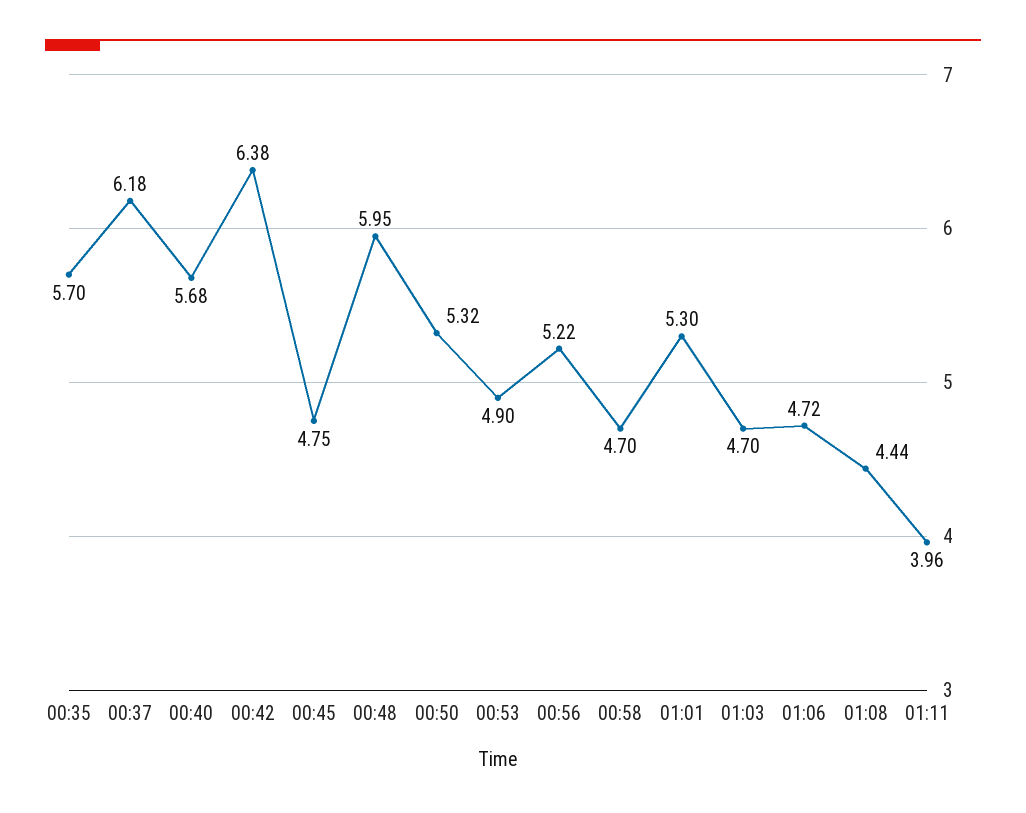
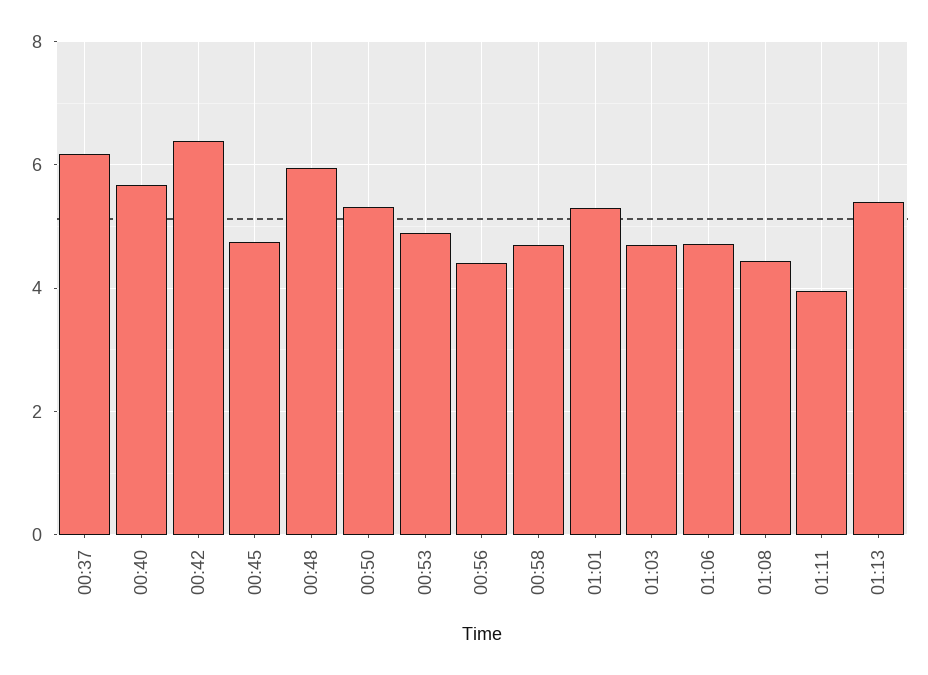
00:35: 5.7 -> none
00:56: 5.22 -> 4.4
01:13: none -> 5.4

